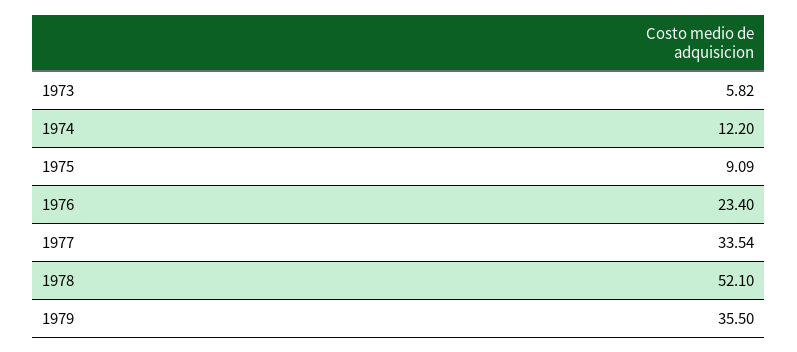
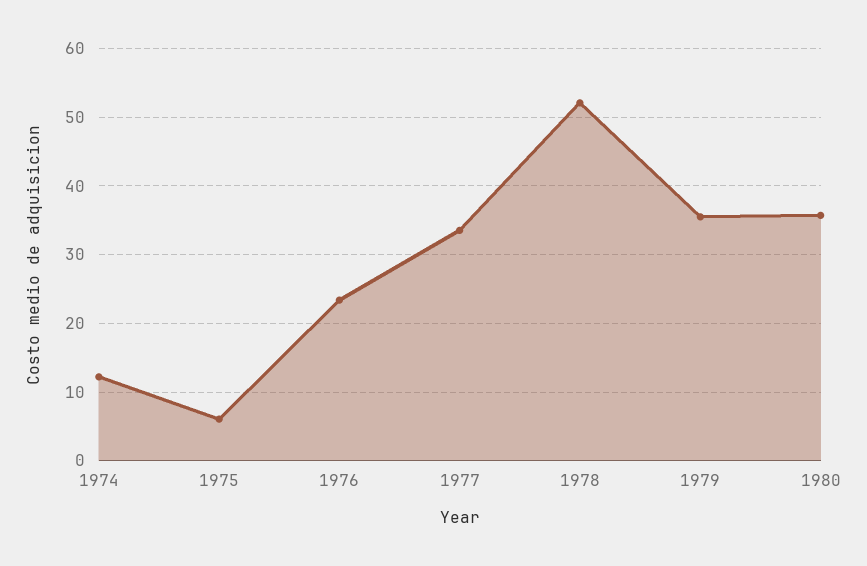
1973: 5.82 -> none
1975: 9.09 -> 6
1980: none -> 36

